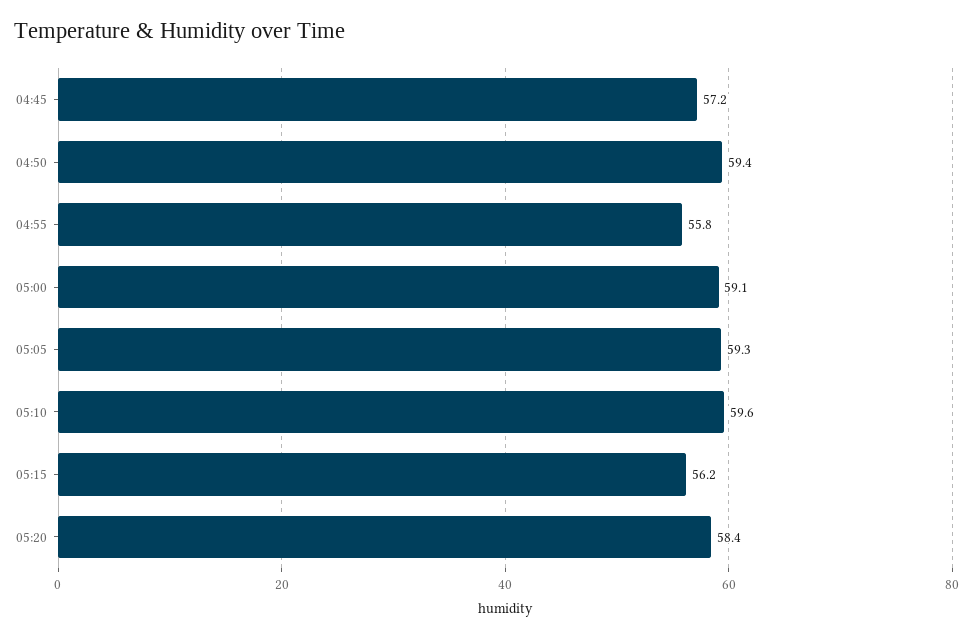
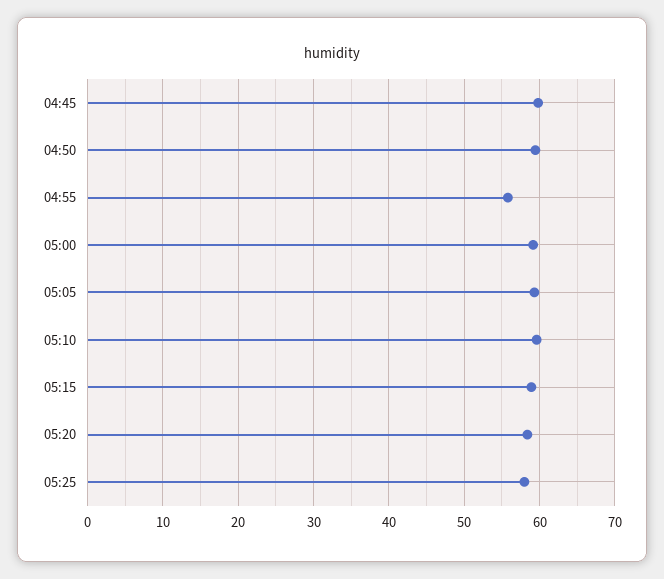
04:45: 57.2 -> 60
05:15: 56.2 -> 59
05:25: none -> 58

